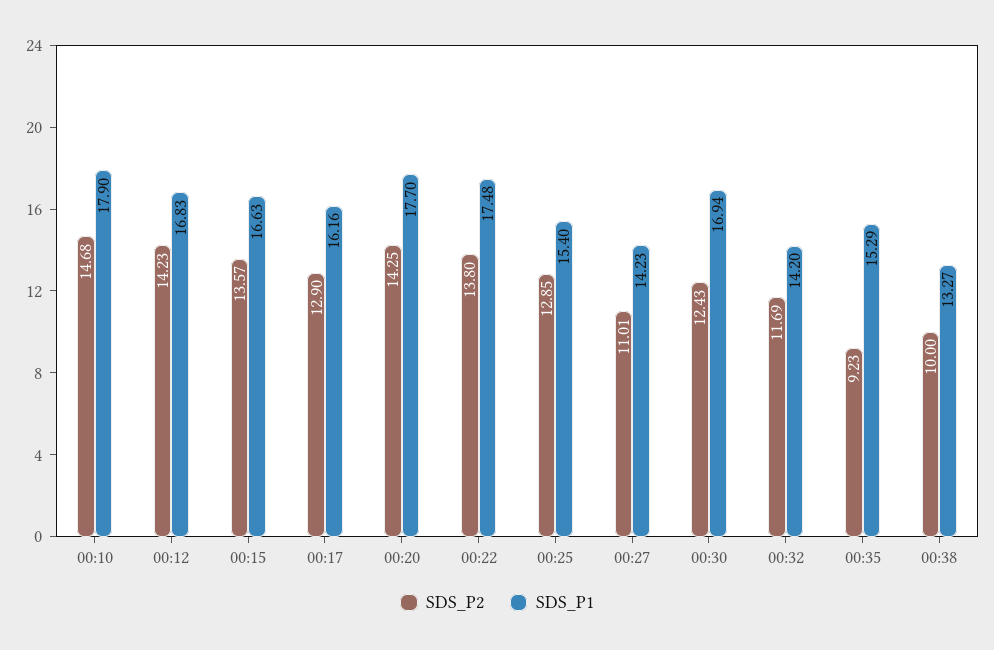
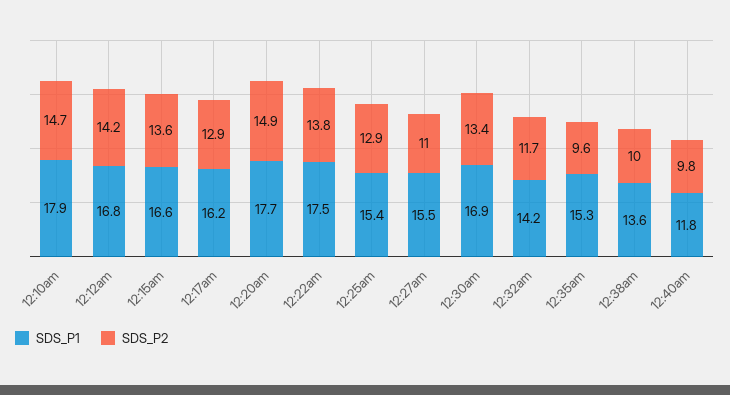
SDS_P2, 00:20: 14.25 -> 14.9
SDS_P1, 00:27: 14.23 -> 15.5
SDS_P2, 00:30: 12.43 -> 13.4
SDS_P2, 00:35: 9.23 -> 9.6
SDS_P1, 00:38: 13.27 -> 13.6
SDS_P1, 12:40am: none -> 11.8
SDS_P2, 12:40am: none -> 9.8

